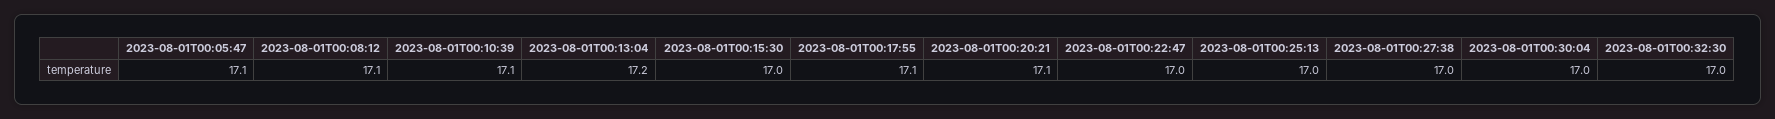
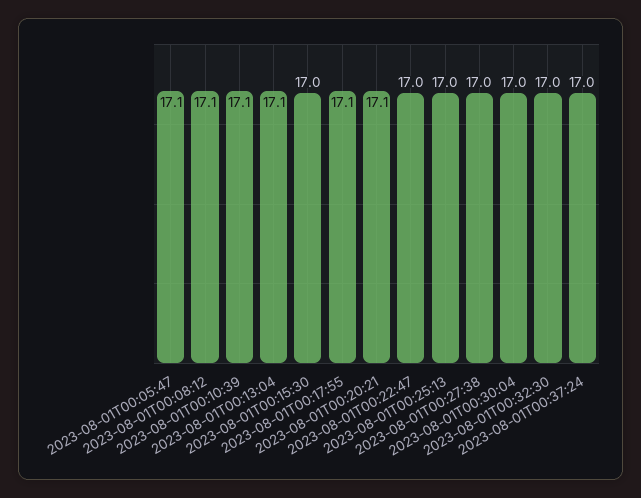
2023-08-01T00:13:04: 17.2 -> 17.1
2023-08-01T00:37:24: none -> 17

